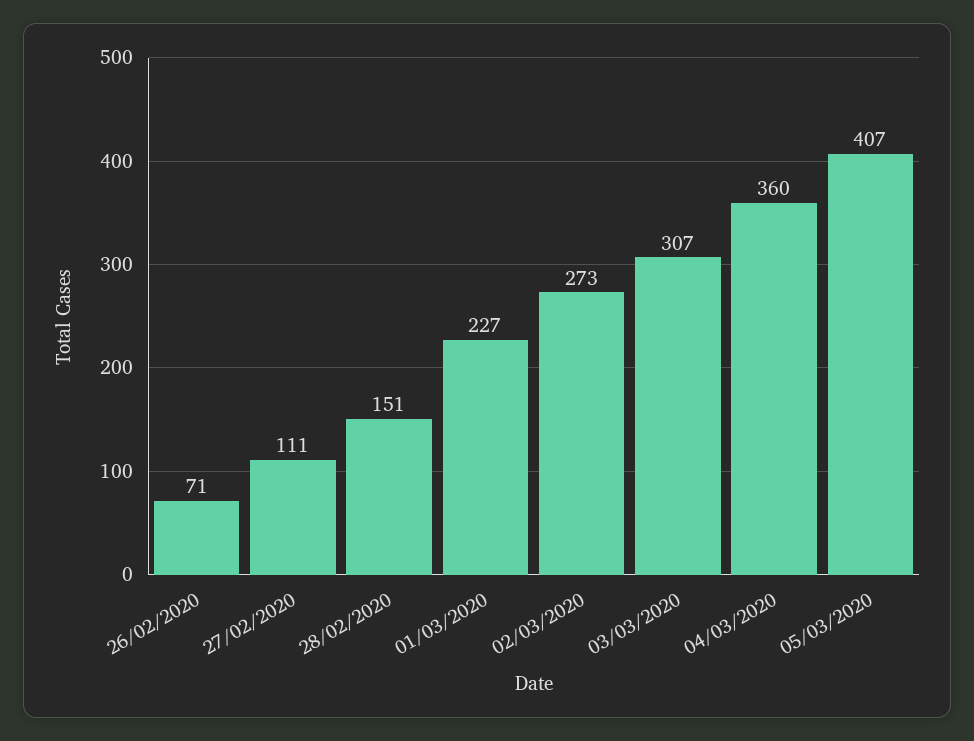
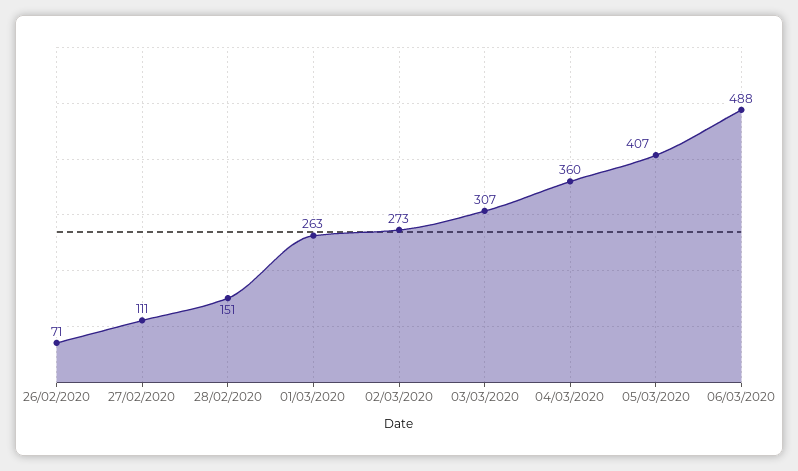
01/03/2020: 227 -> 263
06/03/2020: none -> 488

